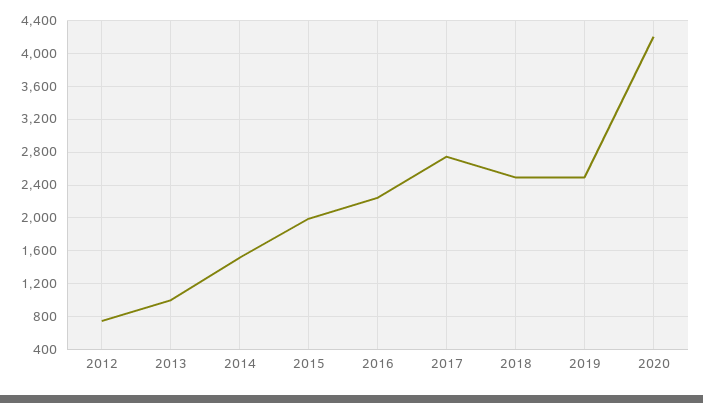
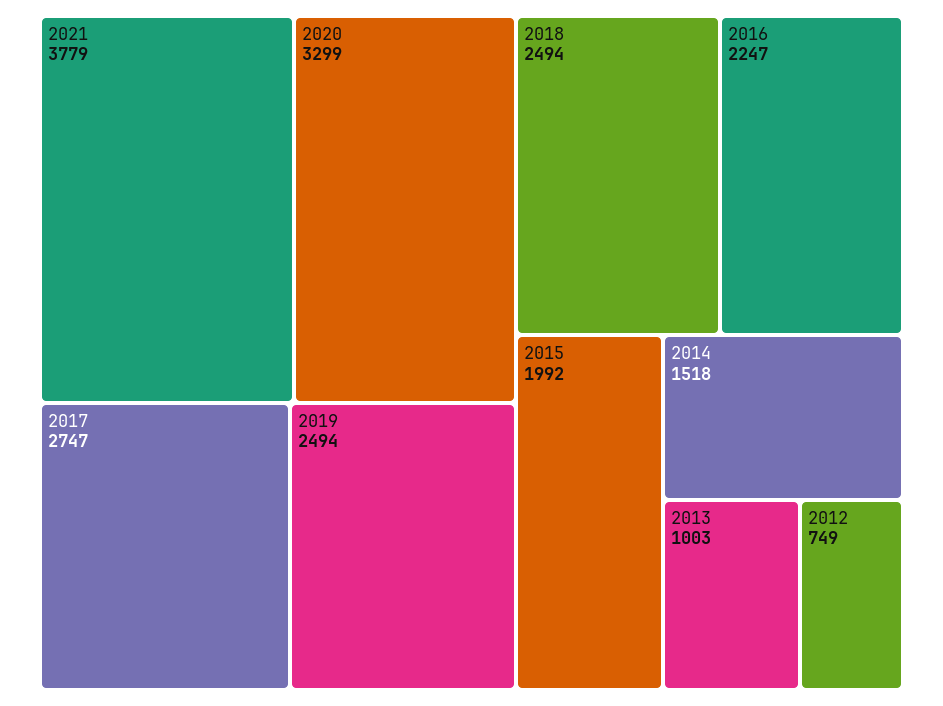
2020: 4200 -> 3299
2021: none -> 3779

